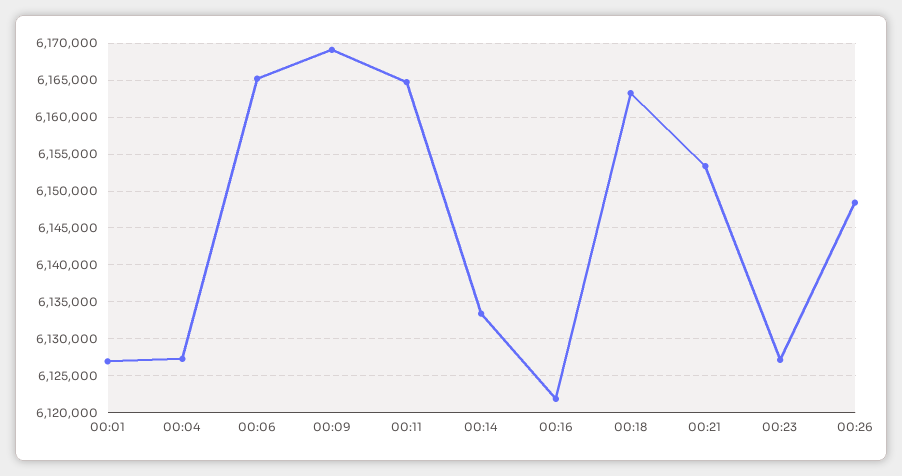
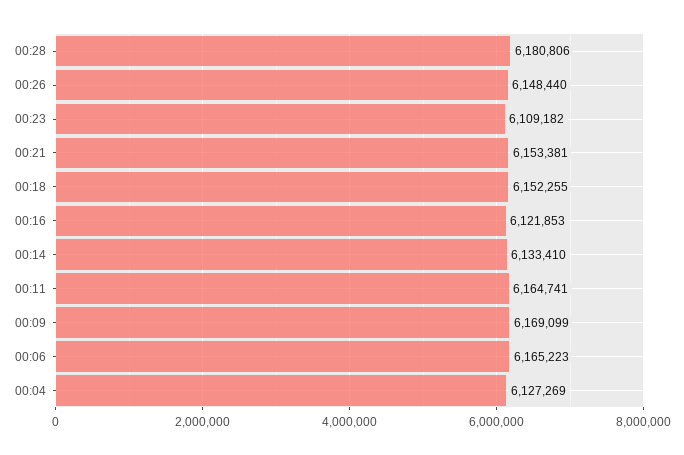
00:01: 6127000 -> none
00:18: 6163000 -> 6152255
00:23: 6127000 -> 6109182
00:28: none -> 6180806

